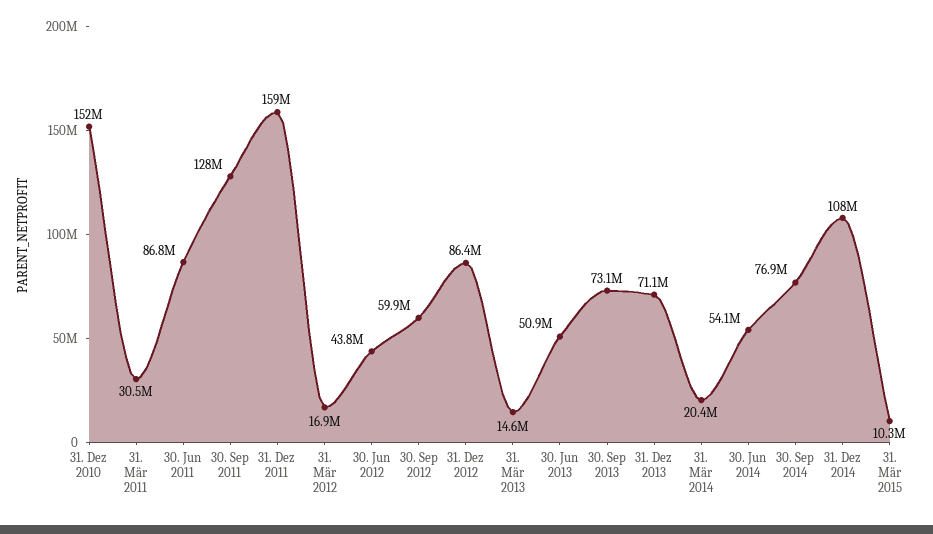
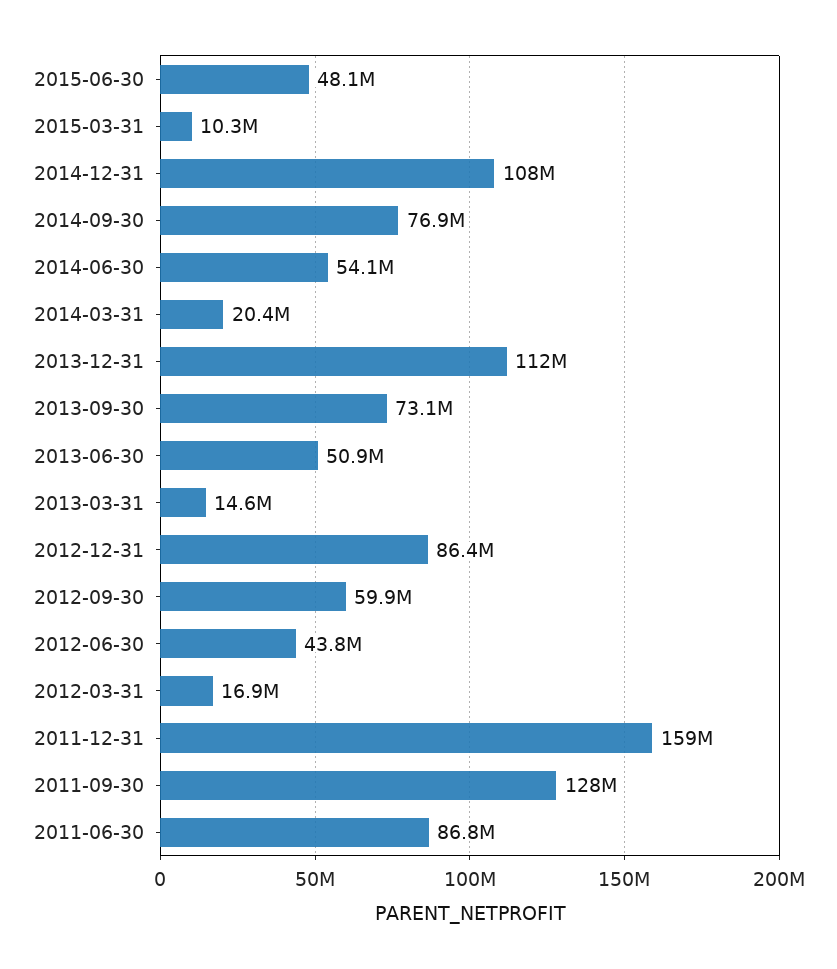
31. Dez 2010: 152000000 -> none
31. Mär 2011: 30500000 -> none
31. Dez 2013: 71100000 -> 112000000
2015-06-30: none -> 48100000

